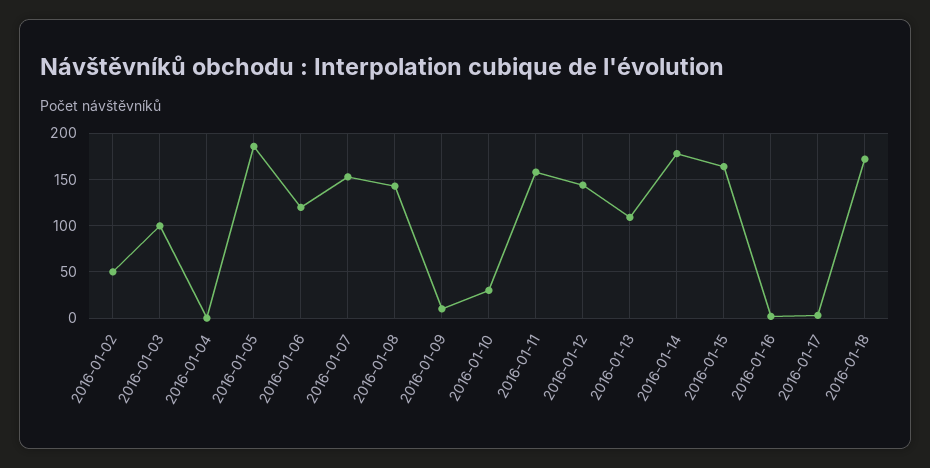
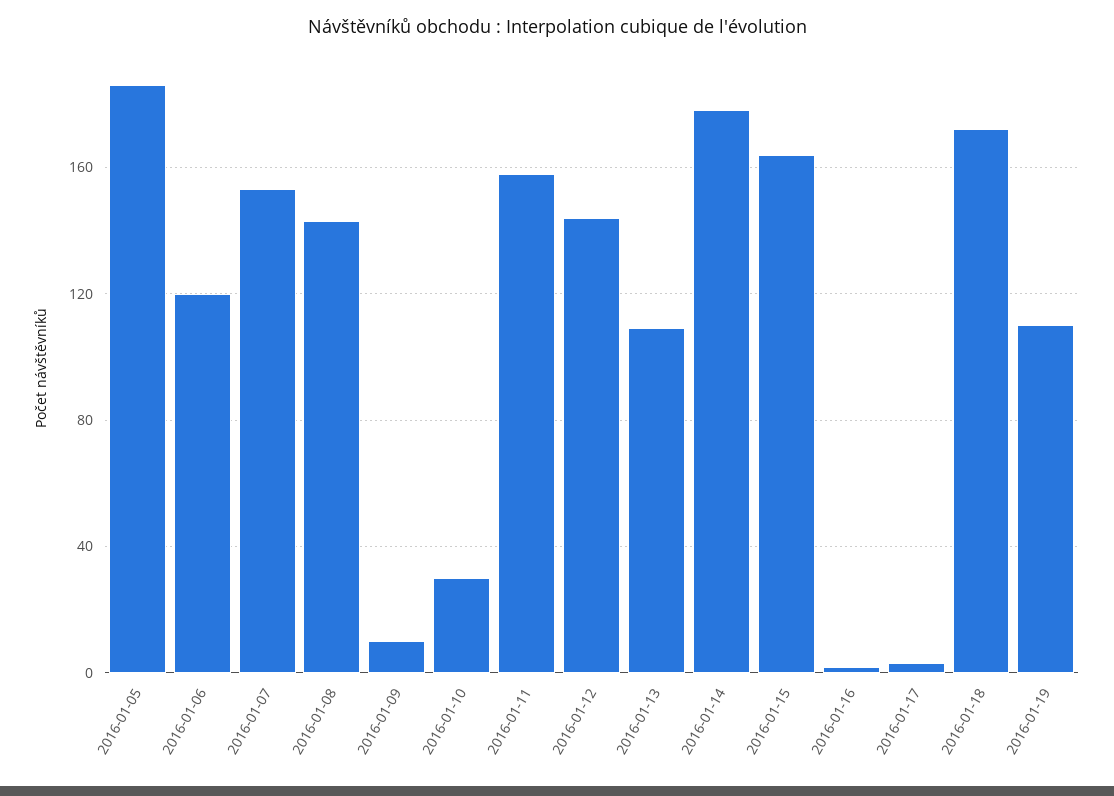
2016-01-02: 50 -> none
2016-01-03: 100 -> none
2016-01-04: 0 -> none
2016-01-19: none -> 110

